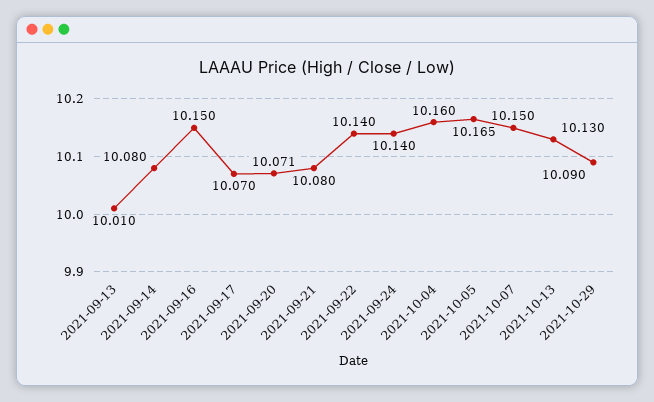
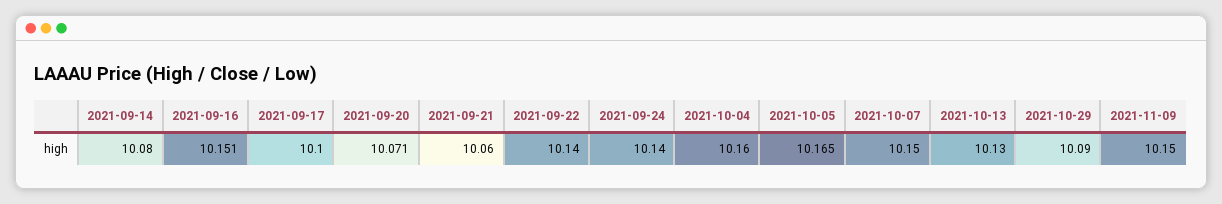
2021-09-13: 10.01 -> none
2021-09-16: 10.15 -> 10.151
2021-09-17: 10.07 -> 10.1
2021-09-21: 10.08 -> 10.06
2021-11-09: none -> 10.15

